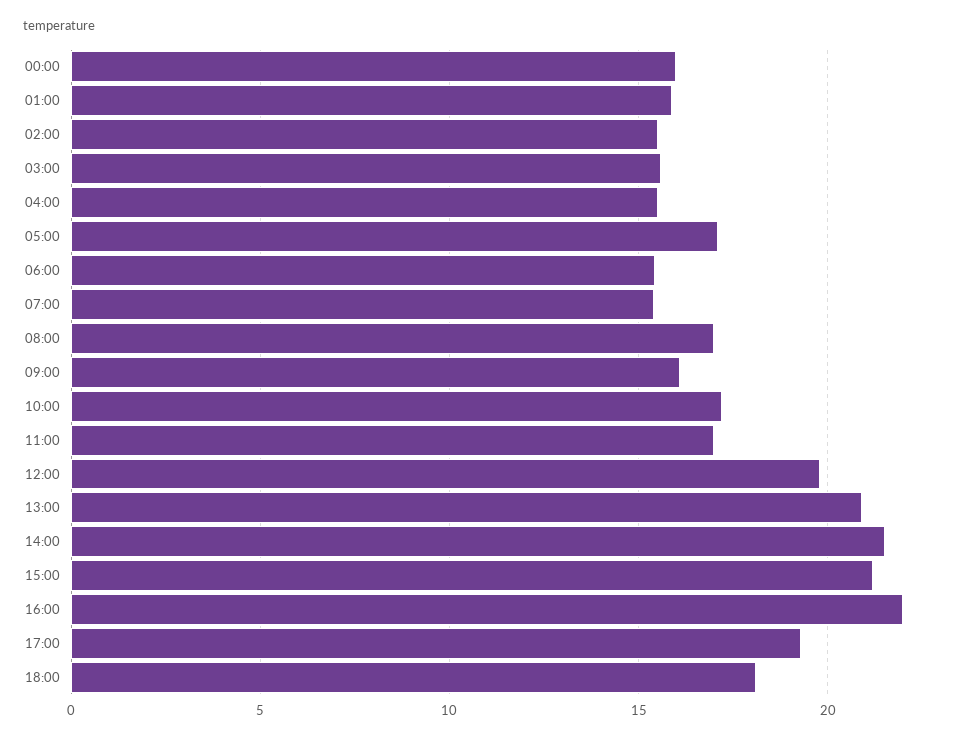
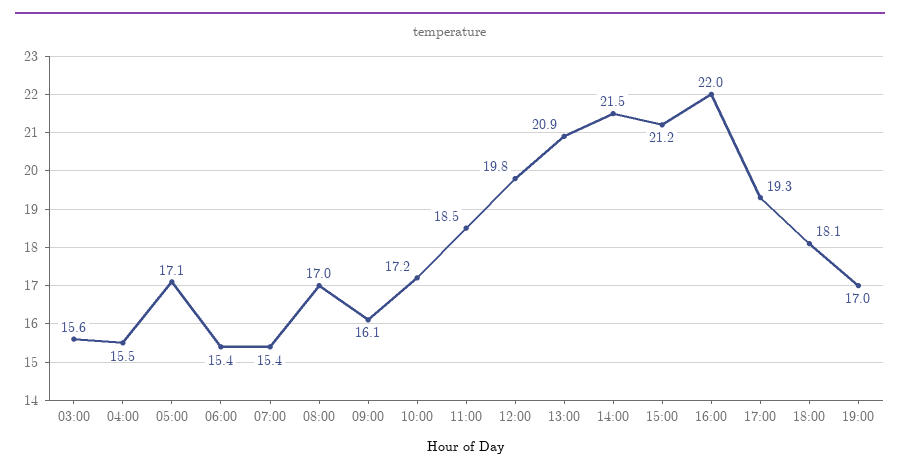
00:00: 16 -> none
01:00: 16 -> none
02:00: 15.5 -> none
11:00: 17 -> 18.5
19:00: none -> 17

